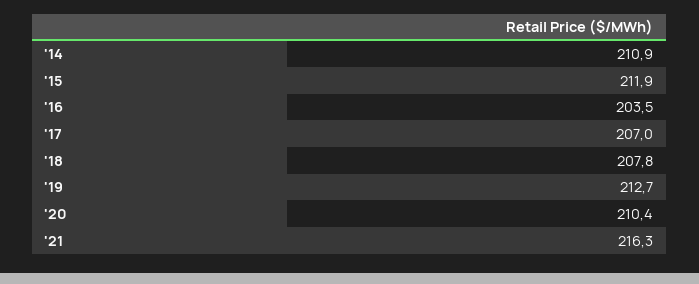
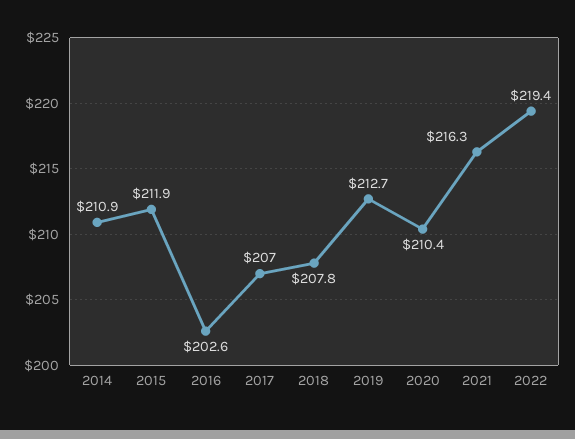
'16: 203.5 -> 202.6
2022: none -> 219.4

